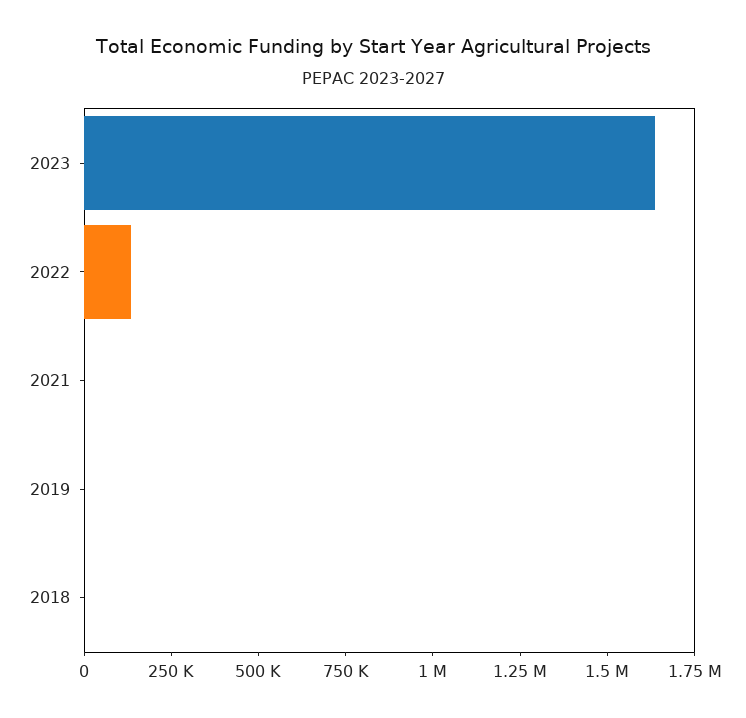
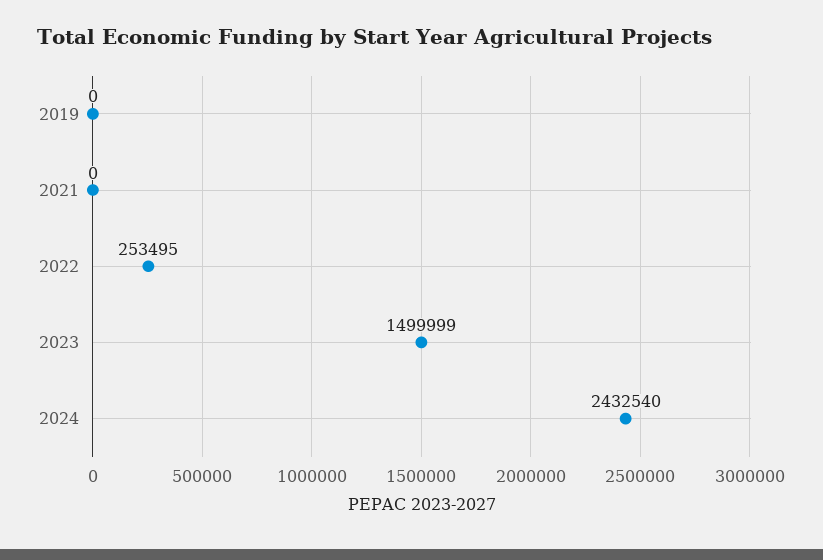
2023: 1650000 -> 1499999
2022: 150000 -> 253495
2018: 0 -> none
2024: none -> 2432540

